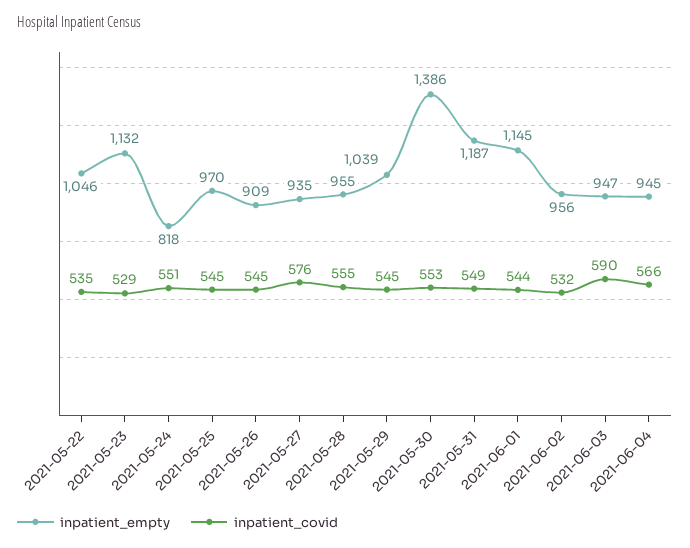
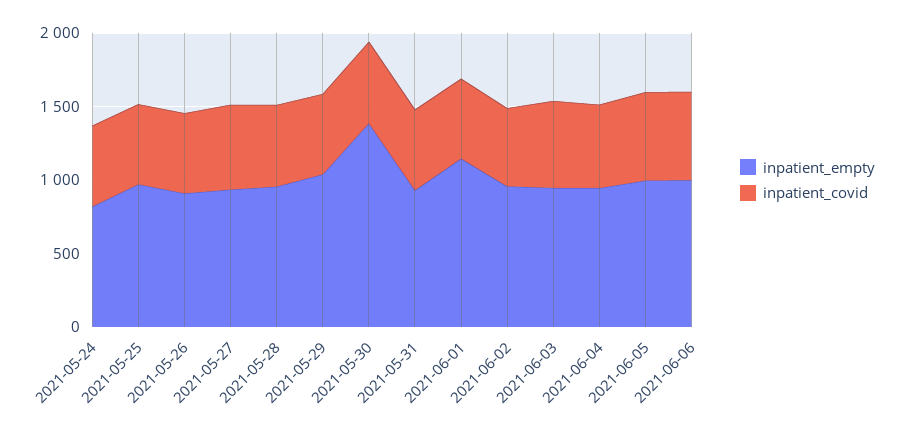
inpatient_empty, 2021-05-22: 1046 -> none
inpatient_covid, 2021-05-22: 535 -> none
inpatient_empty, 2021-05-23: 1132 -> none
inpatient_covid, 2021-05-23: 529 -> none
inpatient_empty, 2021-05-31: 1187 -> 900
inpatient_empty, 2021-06-05: none -> 1000
inpatient_covid, 2021-06-05: none -> 600
inpatient_empty, 2021-06-06: none -> 1000
inpatient_covid, 2021-06-06: none -> 600

